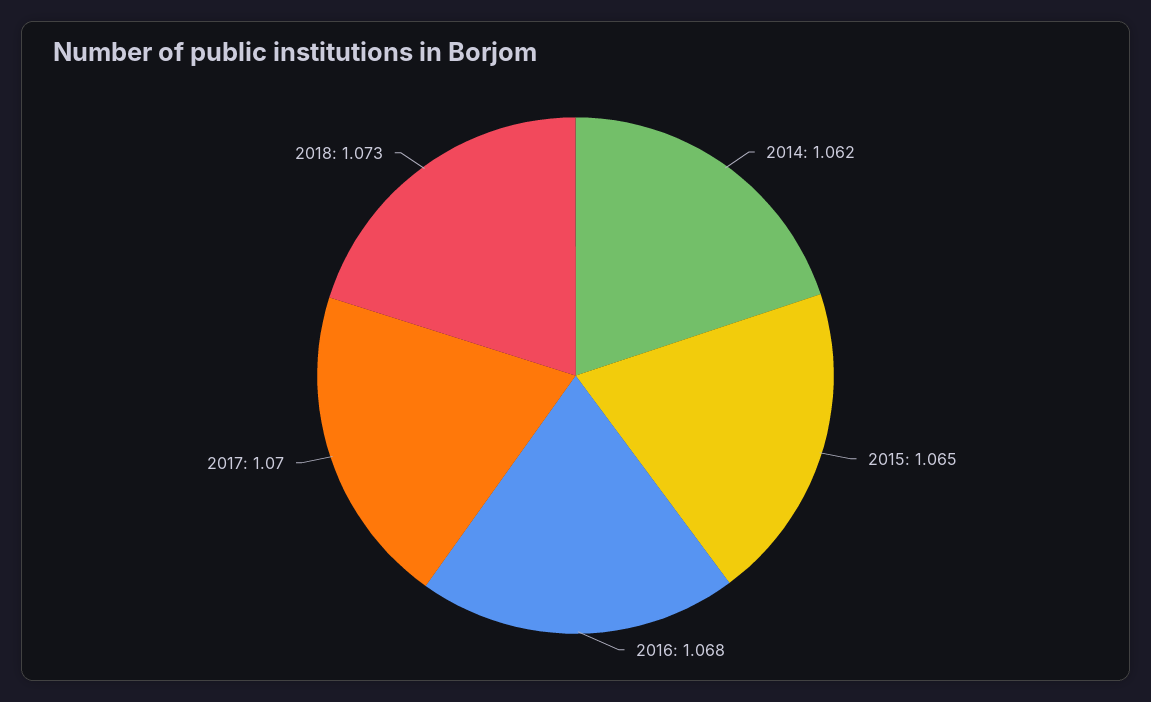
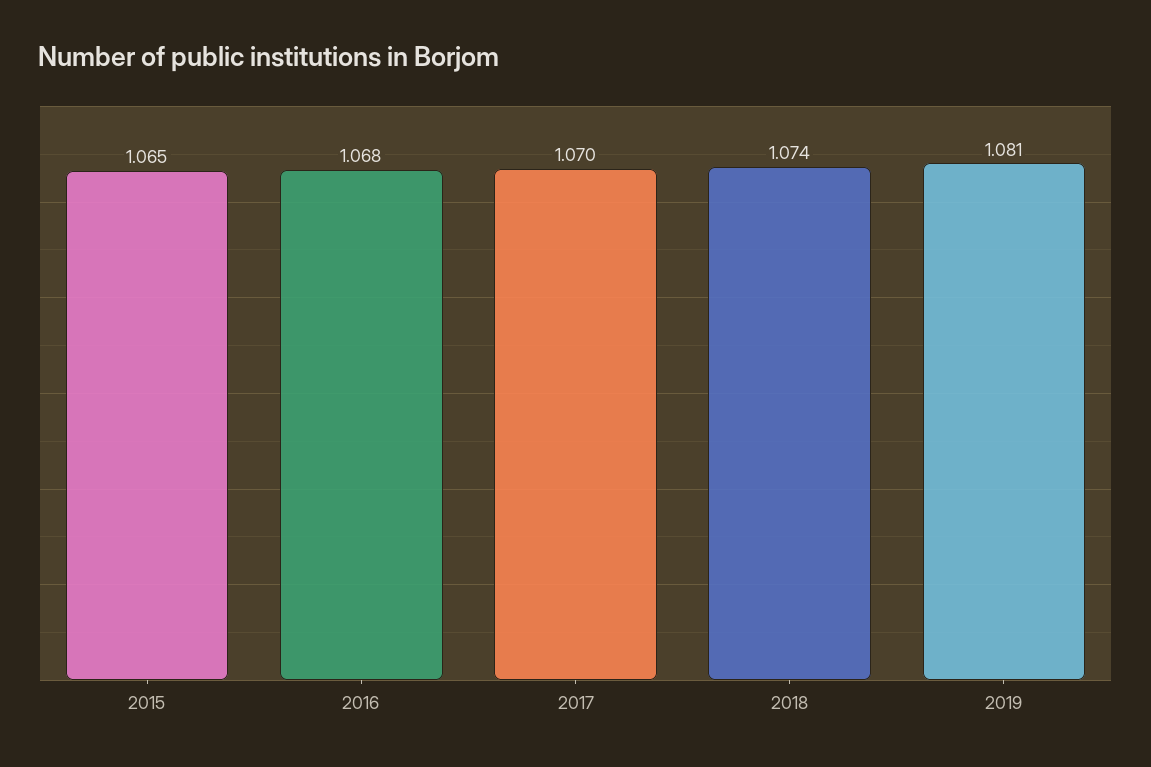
2014: 1.062 -> none
2018: 1.073 -> 1.074
2019: none -> 1.081

